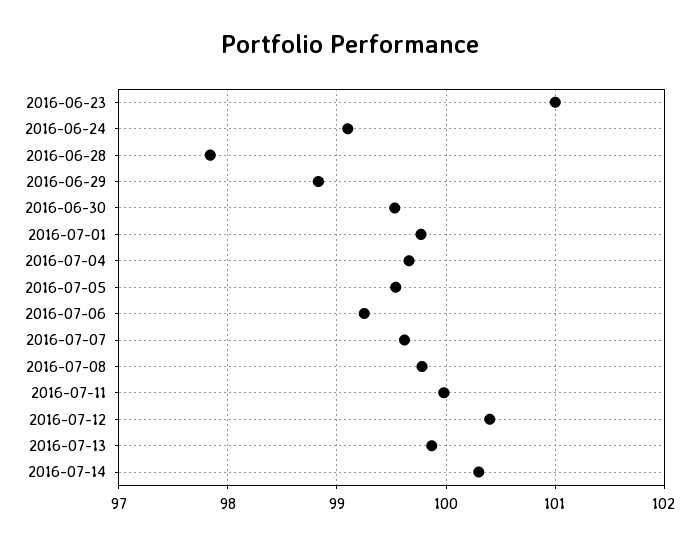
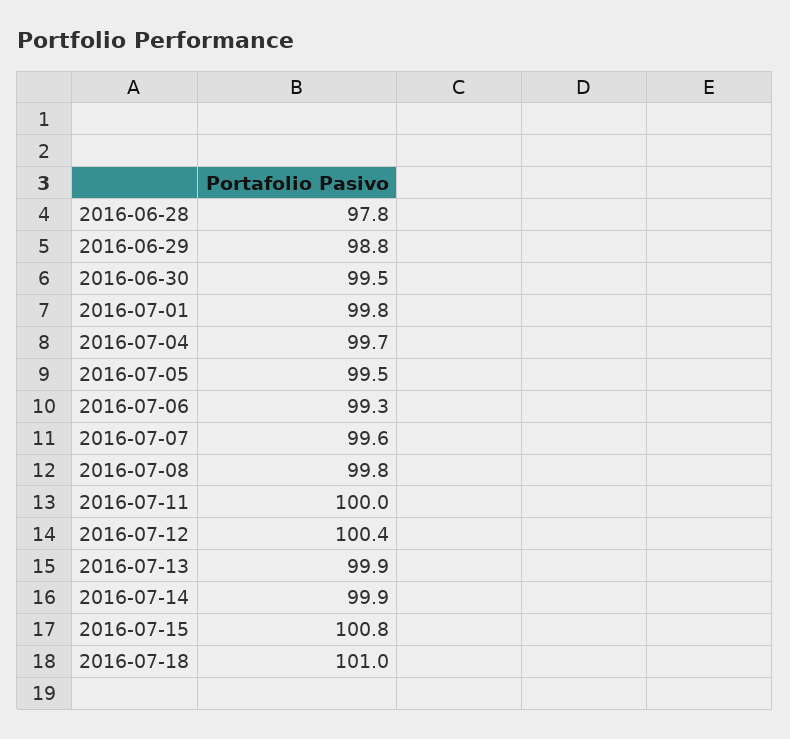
2016-06-23: 101 -> none
2016-06-24: 99.1 -> none
2016-07-14: 100.3 -> 99.9
2016-07-15: none -> 100.8
2016-07-18: none -> 101

